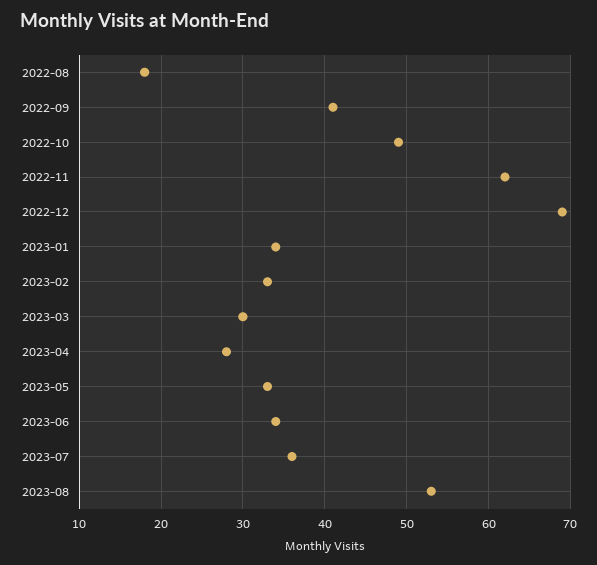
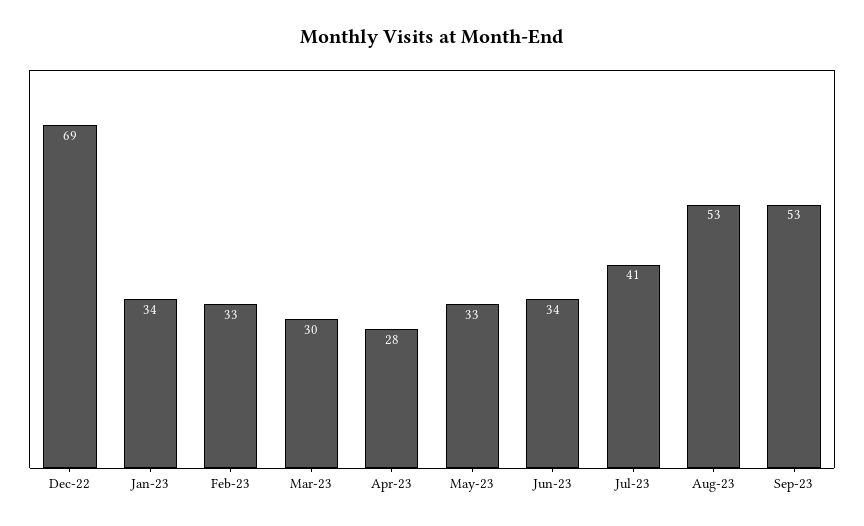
2022-08: 18 -> none
2022-09: 41 -> none
2022-10: 49 -> none
2022-11: 62 -> none
2023-07: 36 -> 41
Sep-23: none -> 53

